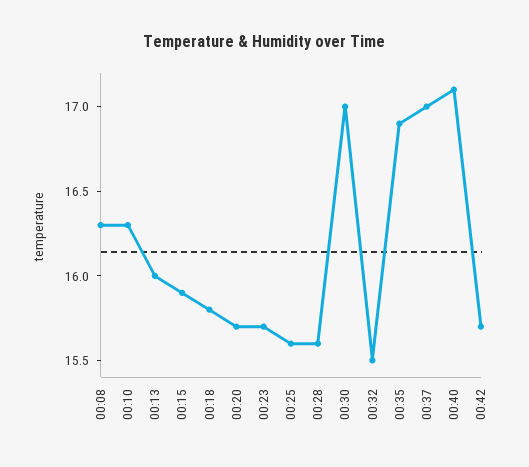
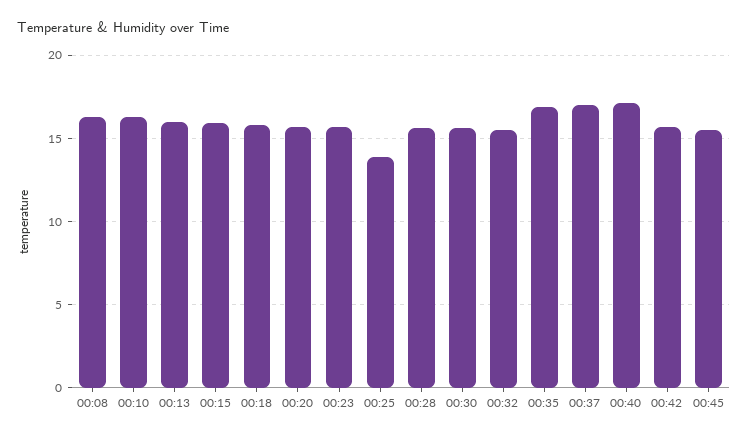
00:25: 15.6 -> 14
00:30: 17 -> 15.5
00:45: none -> 15.5

